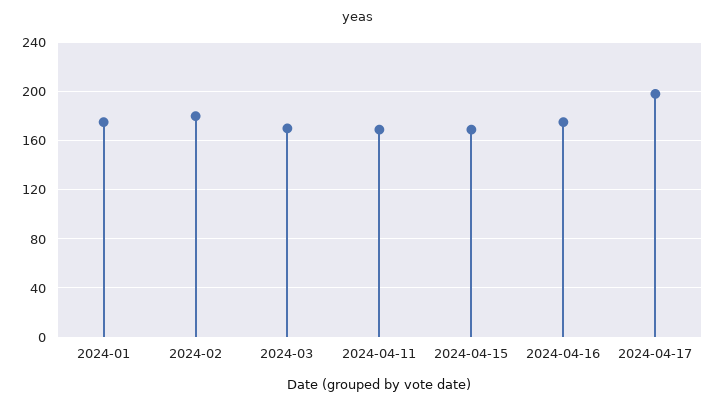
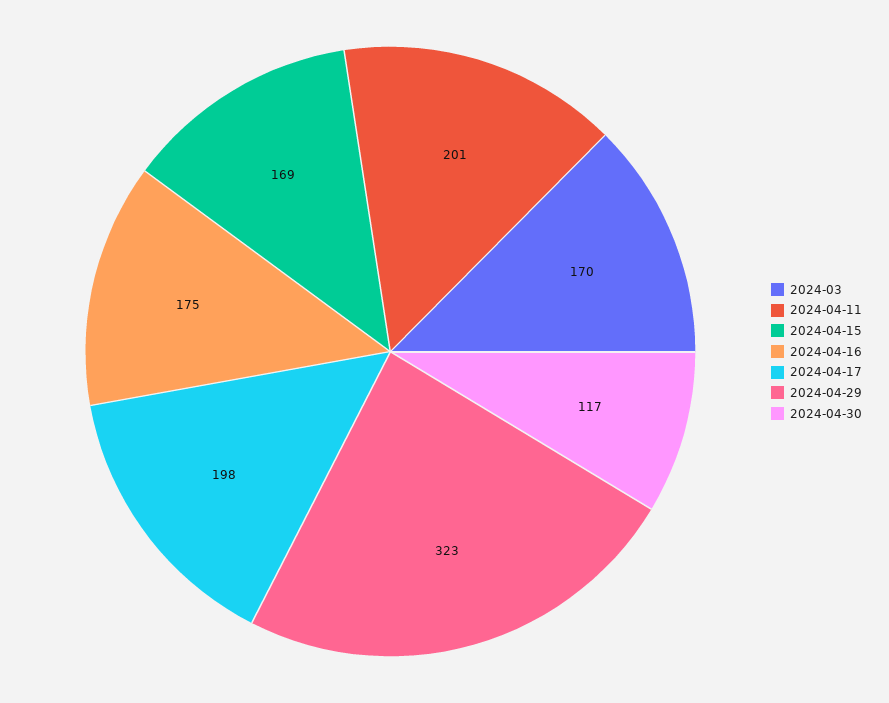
2024-01: 175 -> none
2024-02: 180 -> none
2024-04-11: 170 -> 201
2024-04-29: none -> 323
2024-04-30: none -> 117

